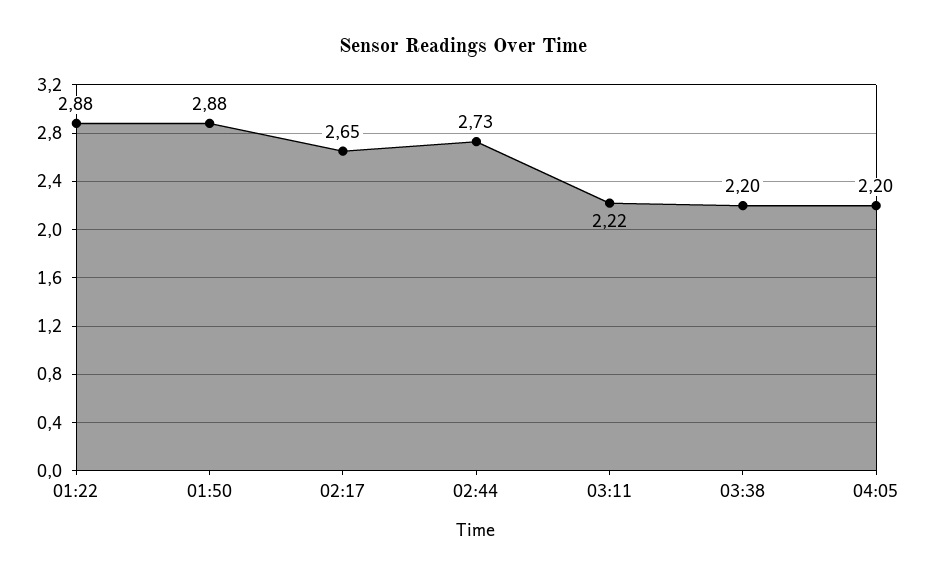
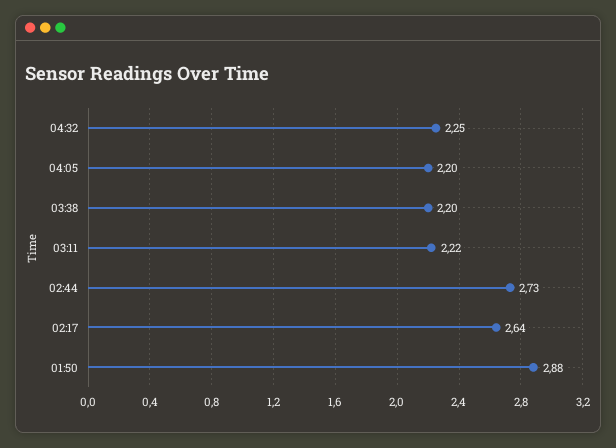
01:22: 2.88 -> none
02:17: 2.65 -> 2.64
04:32: none -> 2.25

